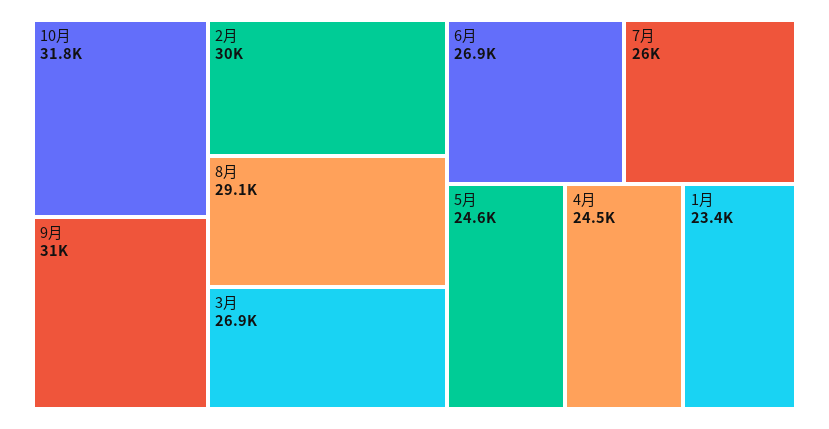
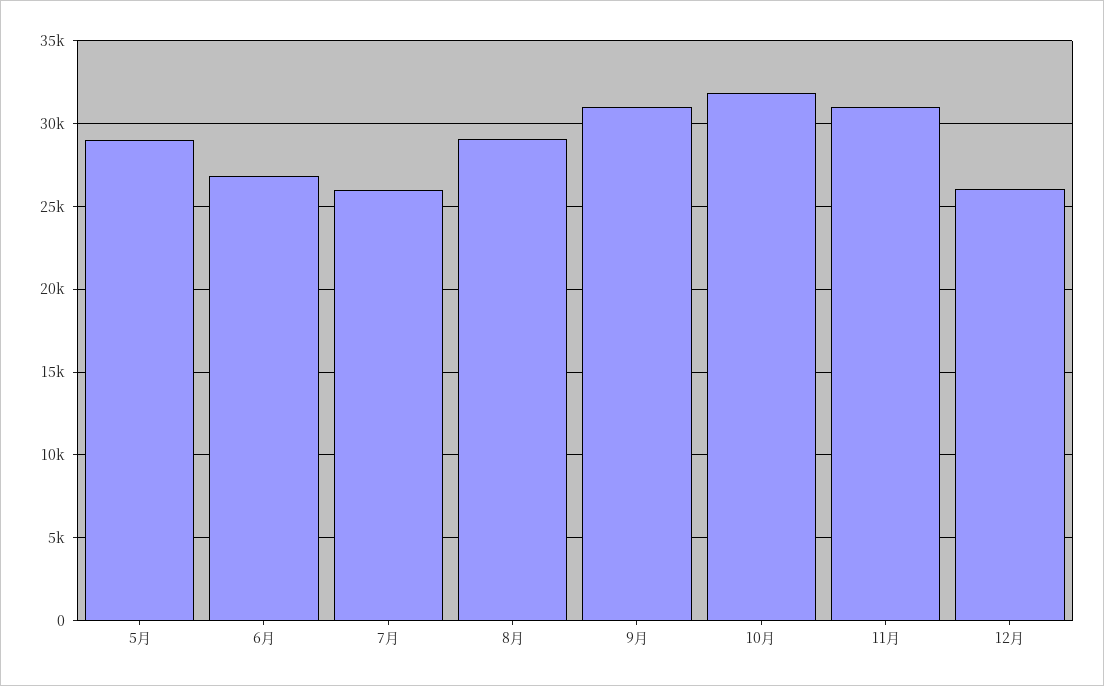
2月: 30000 -> none
3月: 26900 -> none
5月: 24600 -> 29000
4月: 24500 -> none
1月: 23400 -> none
11月: none -> 31000
12月: none -> 26000

